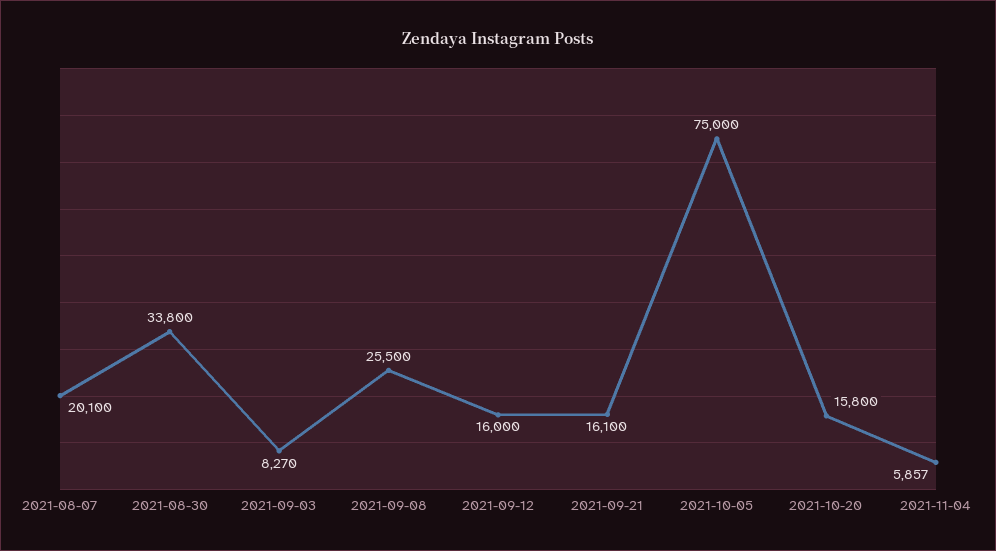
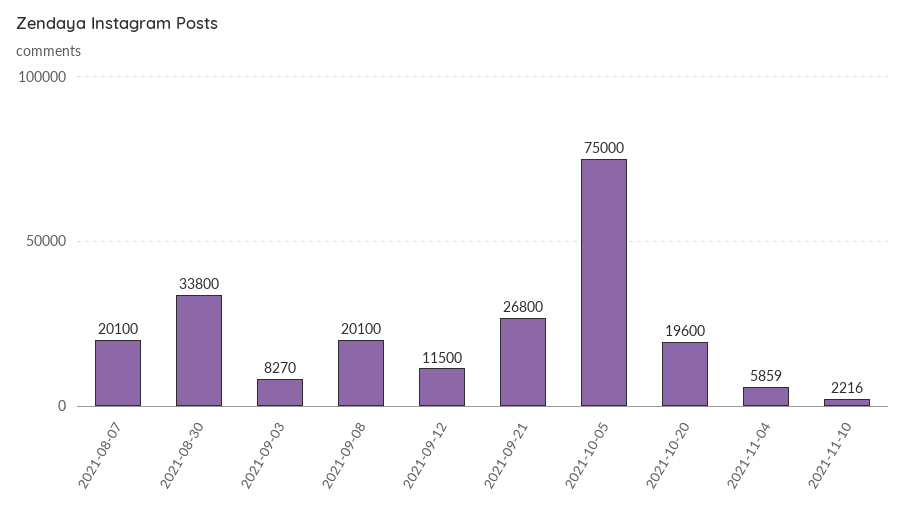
2021-09-08: 25500 -> 20100
2021-09-12: 16000 -> 11500
2021-09-21: 16100 -> 26800
2021-10-20: 15800 -> 19600
2021-11-04: 5857 -> 5859
2021-11-10: none -> 2216

